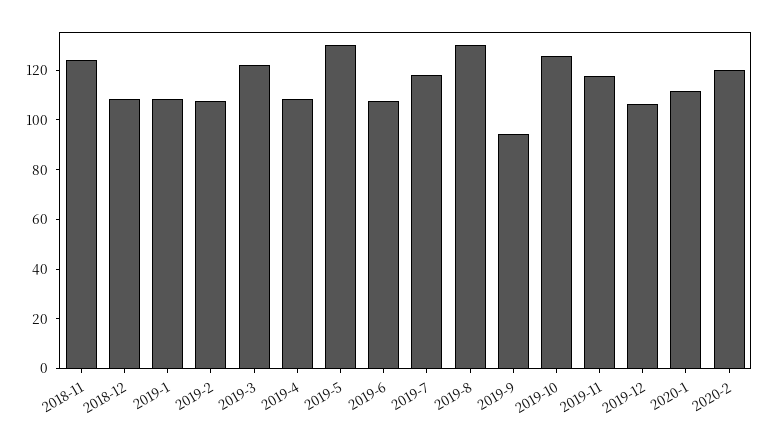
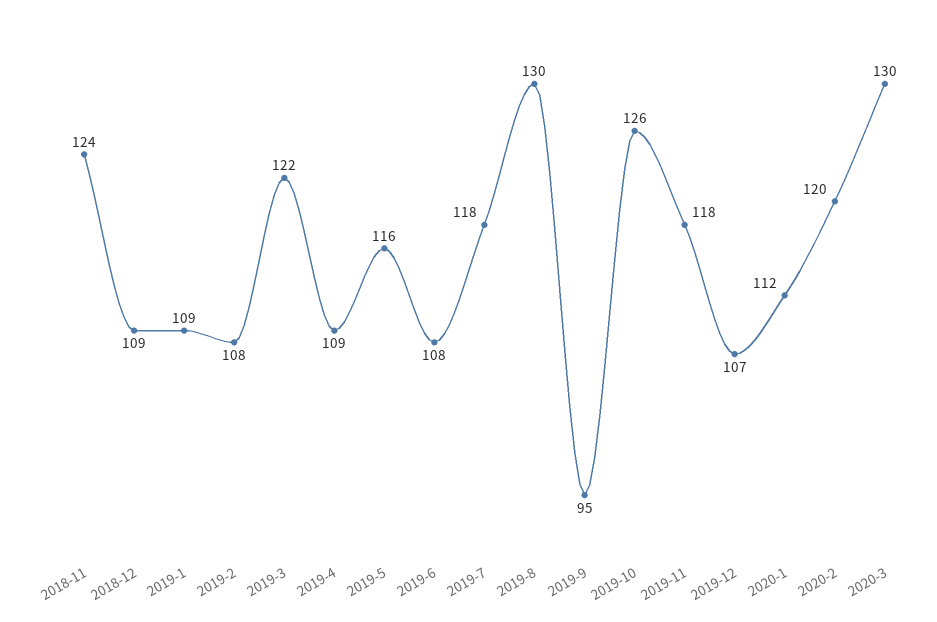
2019-5: 130 -> 116
2020-3: none -> 130

